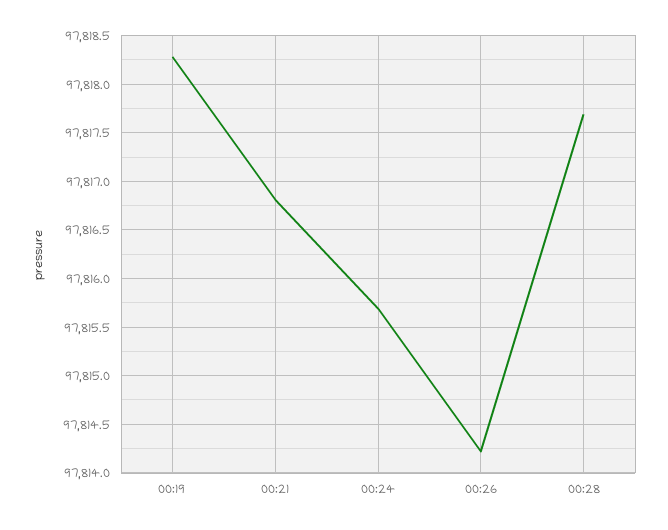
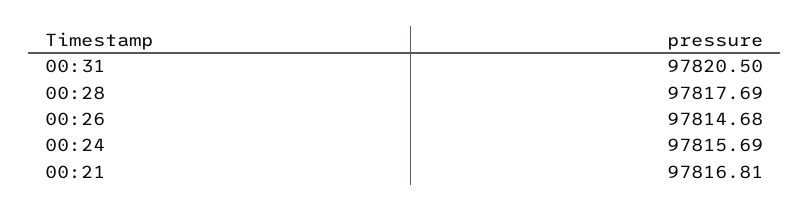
00:19: 97818.3 -> none
00:26: 97814.2 -> 97814.68
00:31: none -> 97820.5

